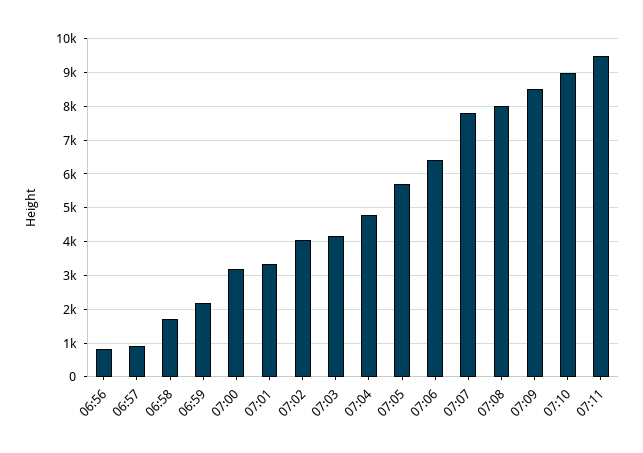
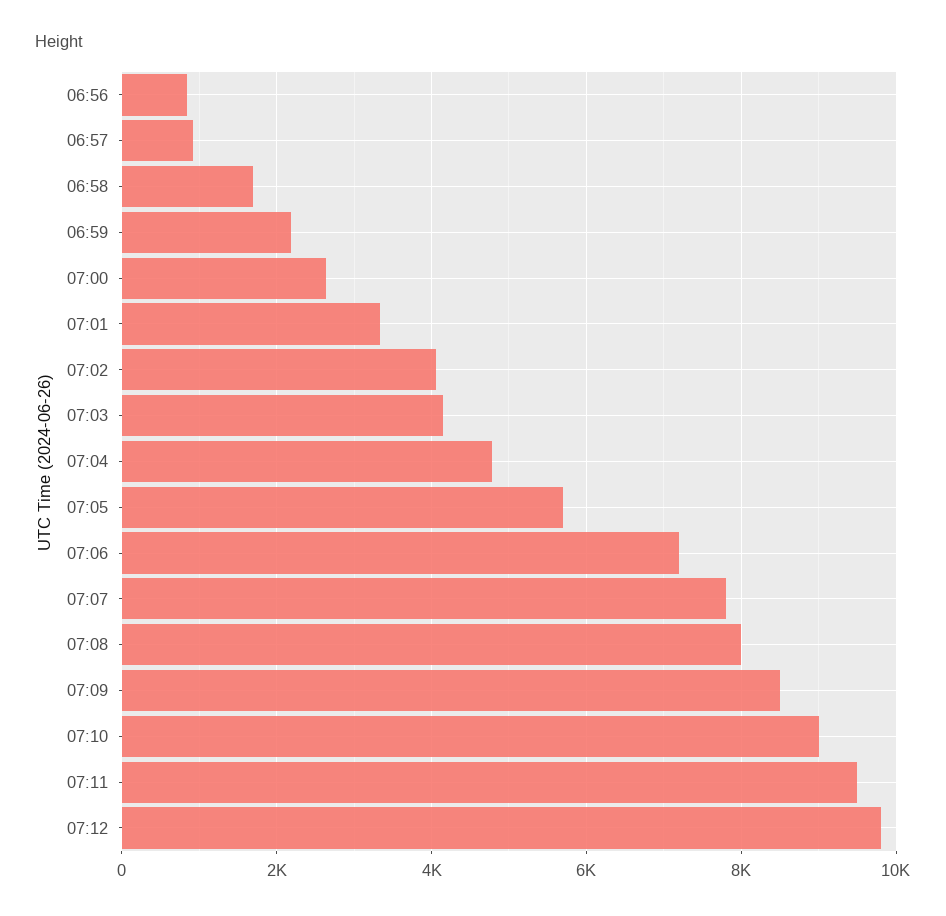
07:00: 3200 -> 2600
07:06: 6400 -> 7200
07:12: none -> 9800

